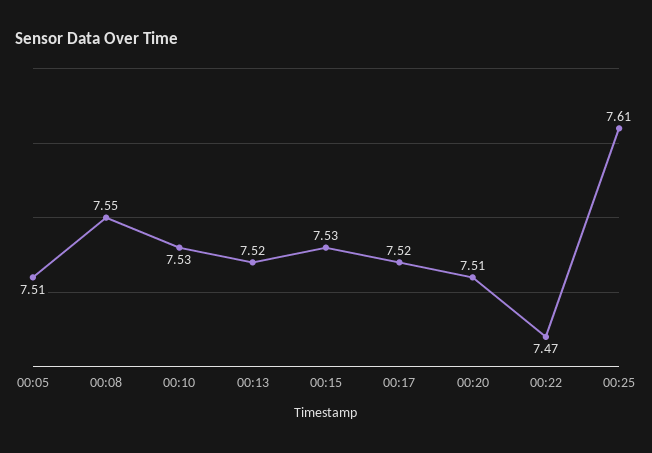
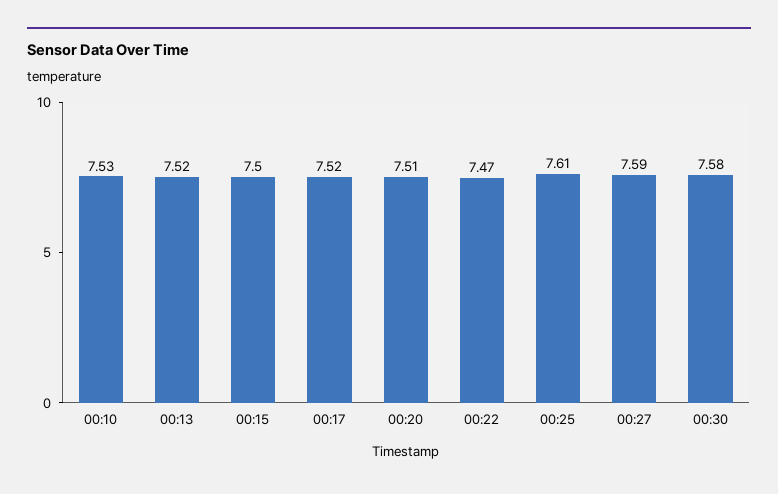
00:05: 7.51 -> none
00:08: 7.55 -> none
00:15: 7.53 -> 7.5
00:27: none -> 7.59
00:30: none -> 7.58

